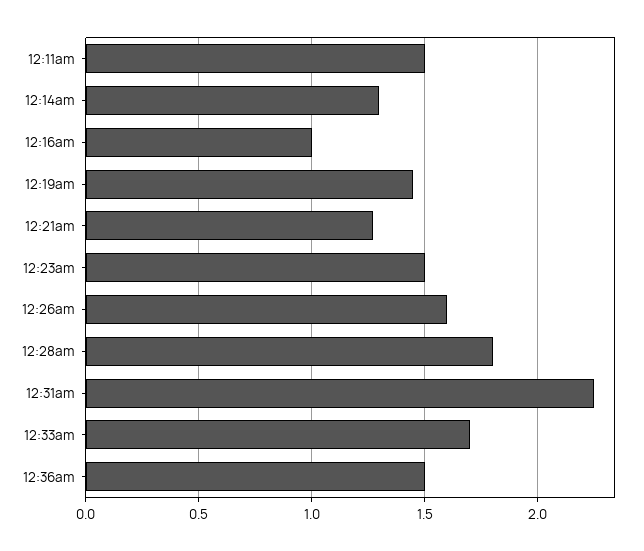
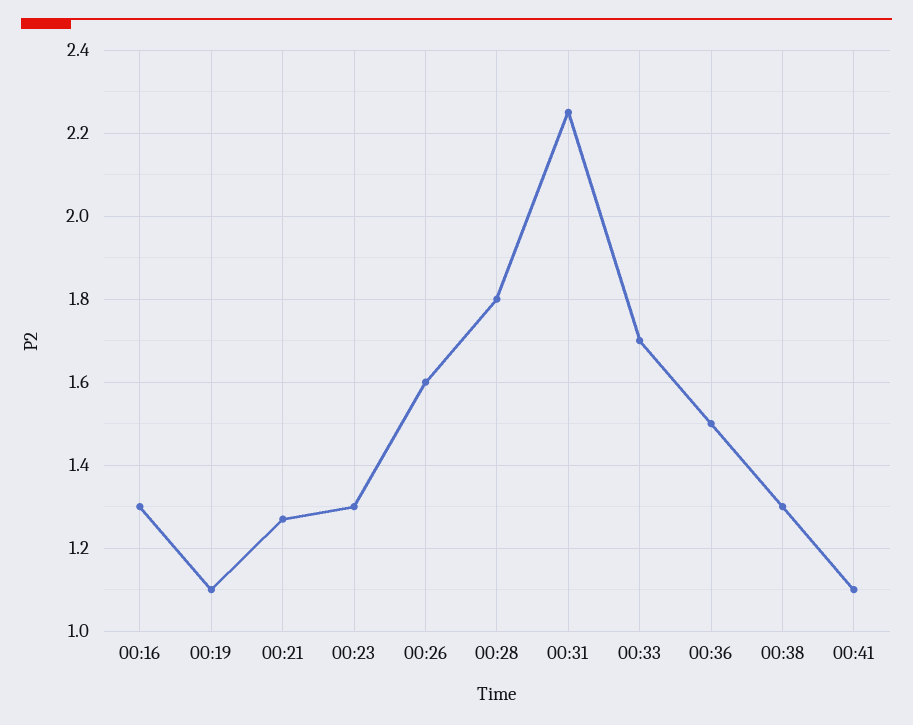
12:11am: 1.5 -> none
12:14am: 1.3 -> none
12:16am: 1 -> 1.3
12:19am: 1.45 -> 1.1
12:23am: 1.5 -> 1.3
00:38: none -> 1.3
00:41: none -> 1.1

